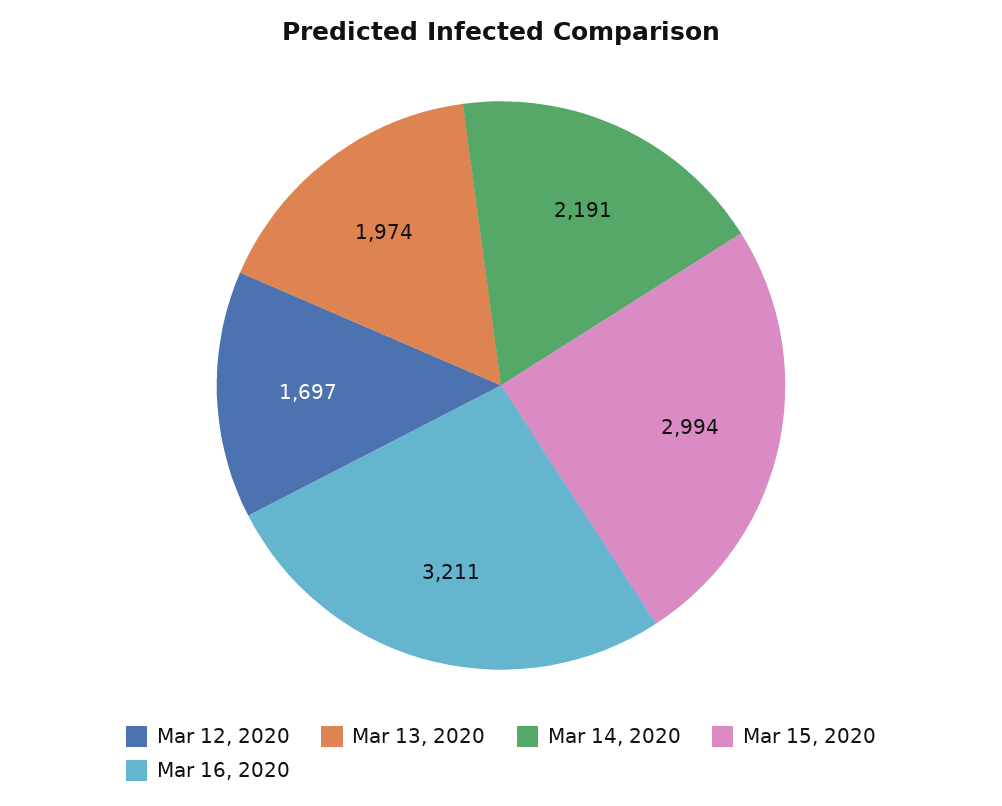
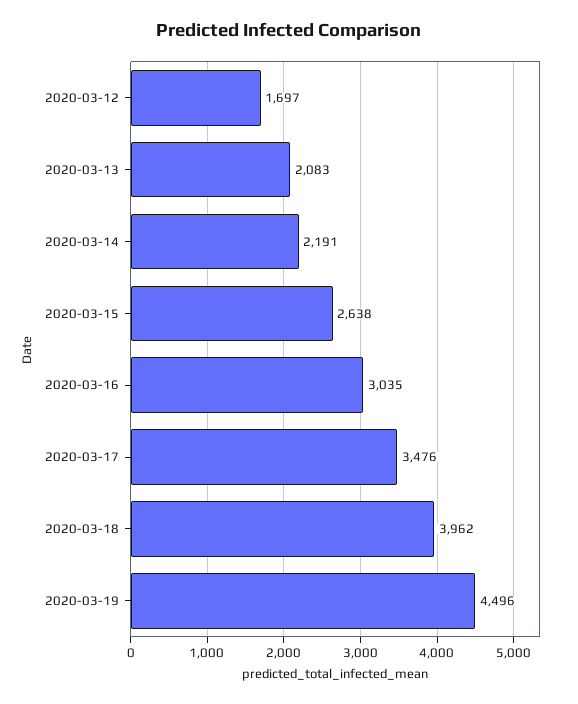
Mar 13, 2020: 1974 -> 2083
Mar 15, 2020: 2994 -> 2638
Mar 16, 2020: 3211 -> 3035
2020-03-17: none -> 3476
2020-03-18: none -> 3962
2020-03-19: none -> 4496

